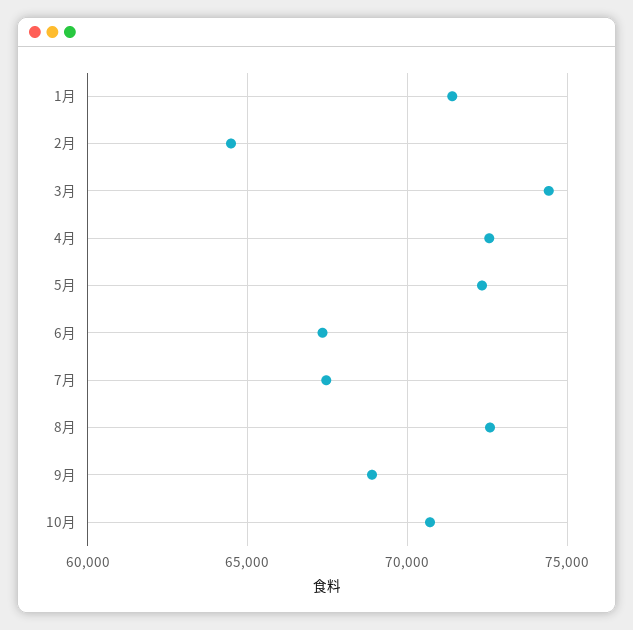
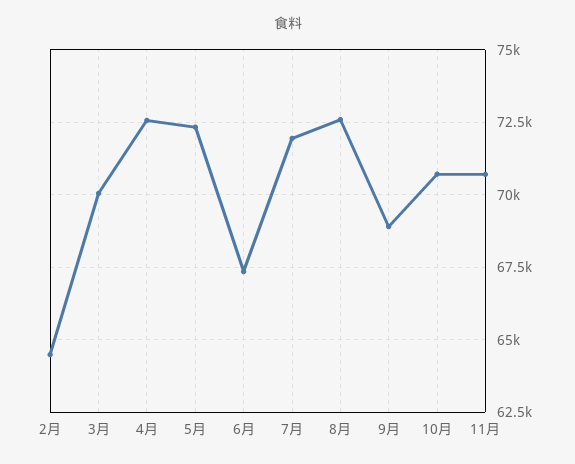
1月: 71500 -> none
3月: 74500 -> 70000
7月: 67500 -> 72000
11月: none -> 70750

